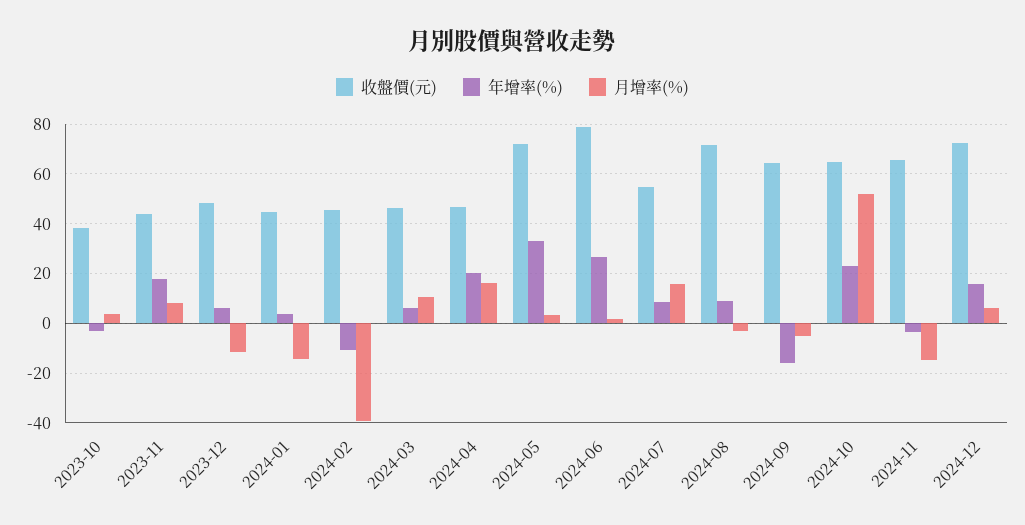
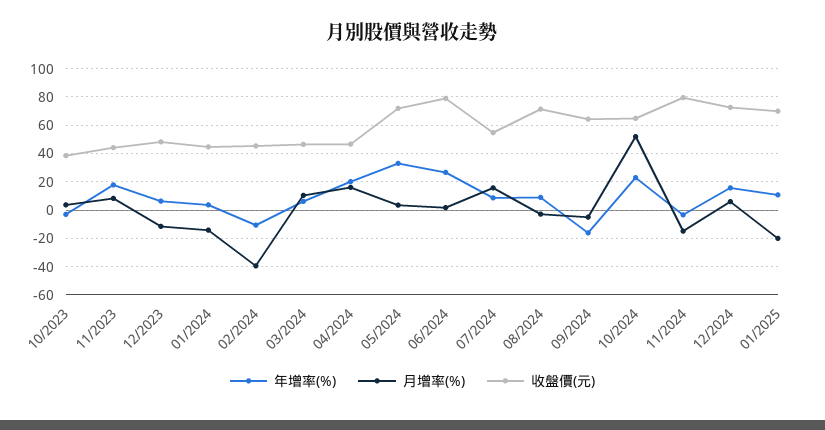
收盤價(元), 2024-11: 65 -> 80
年增率(%), 01/2025: none -> 10
月增率(%), 01/2025: none -> -20
收盤價(元), 01/2025: none -> 70

